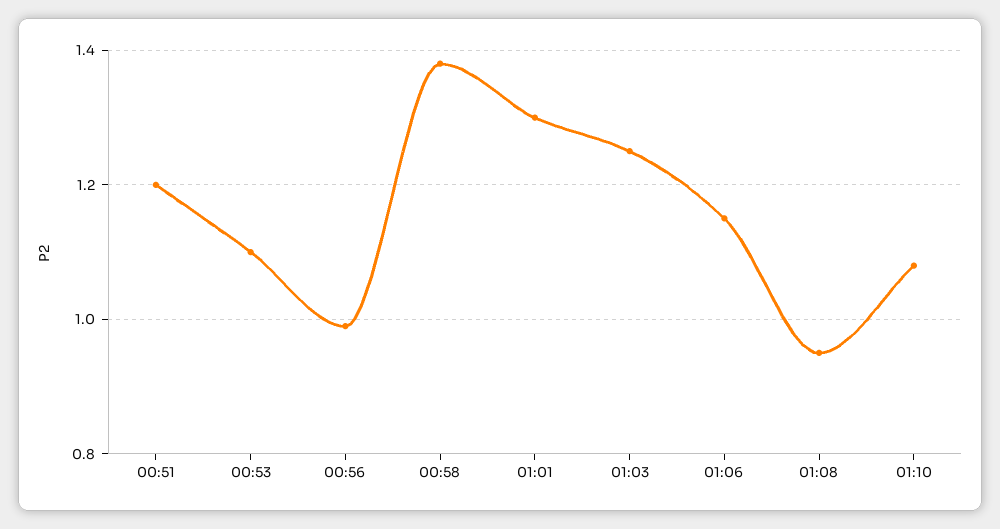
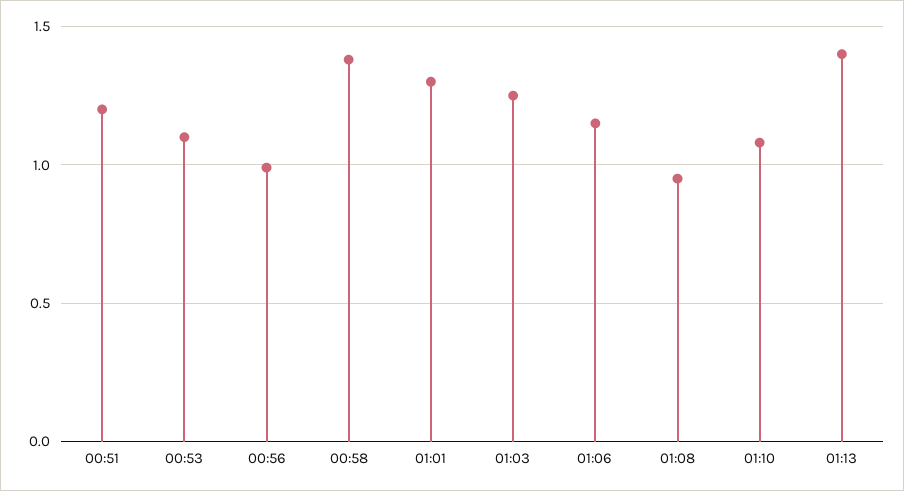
01:13: none -> 1.4

